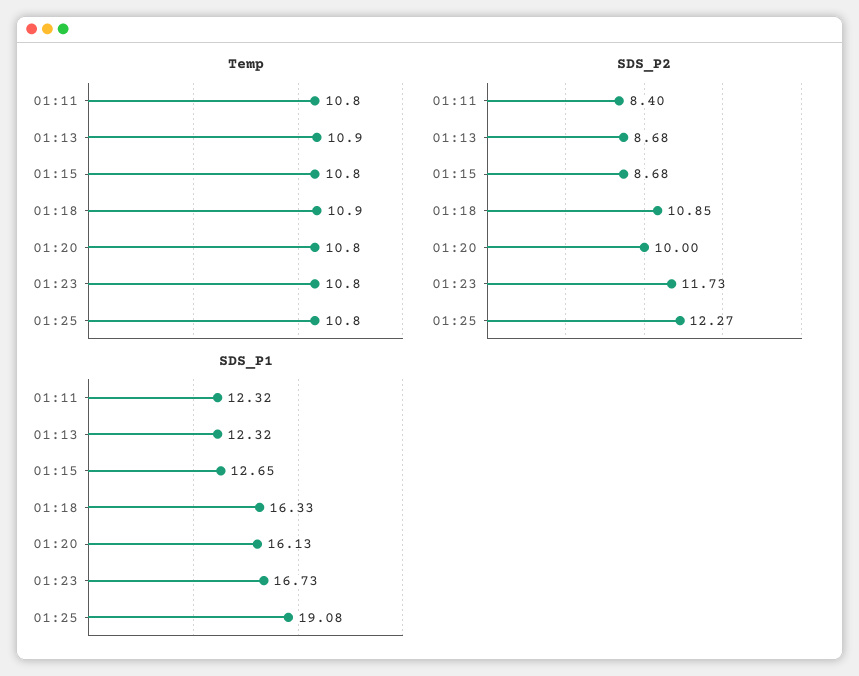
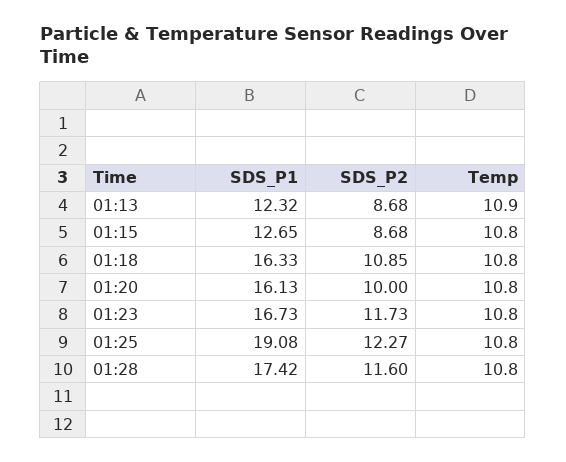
Temp, 01:11: 10.8 -> none
Temp, 01:18: 10.9 -> 10.8
SDS_P2, 01:11: 8.4 -> none
SDS_P1, 01:11: 12.32 -> none
SDS_P1, 01:28: none -> 17.42
SDS_P2, 01:28: none -> 11.6
Temp, 01:28: none -> 10.8

